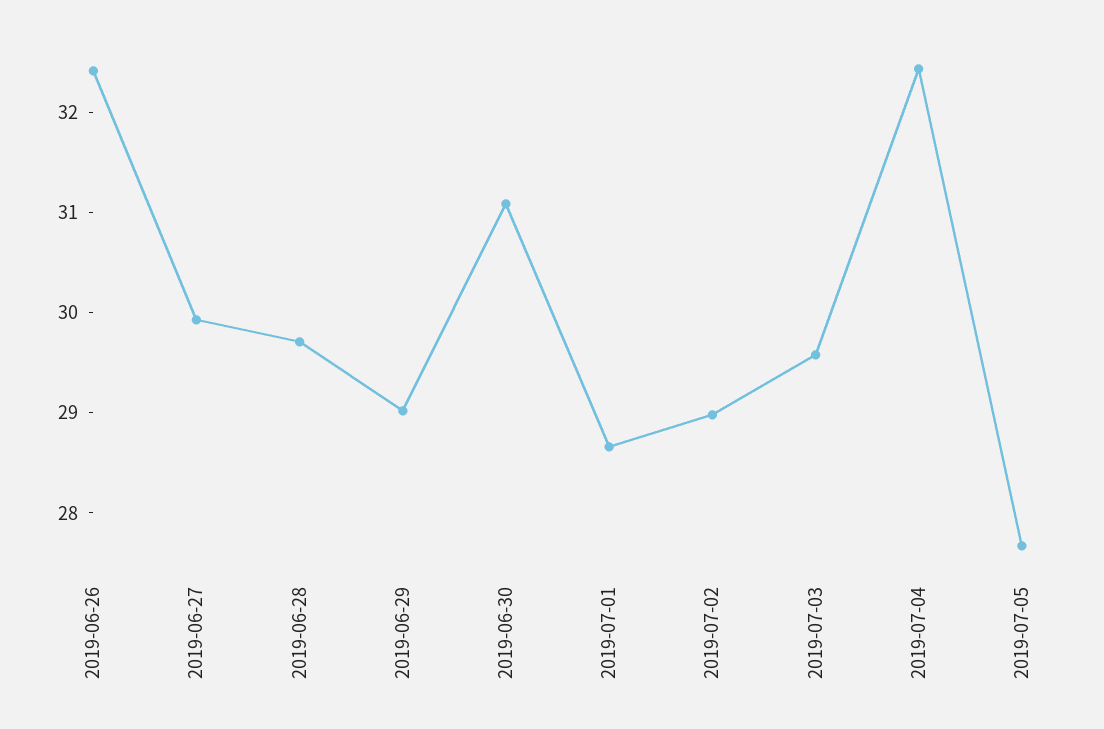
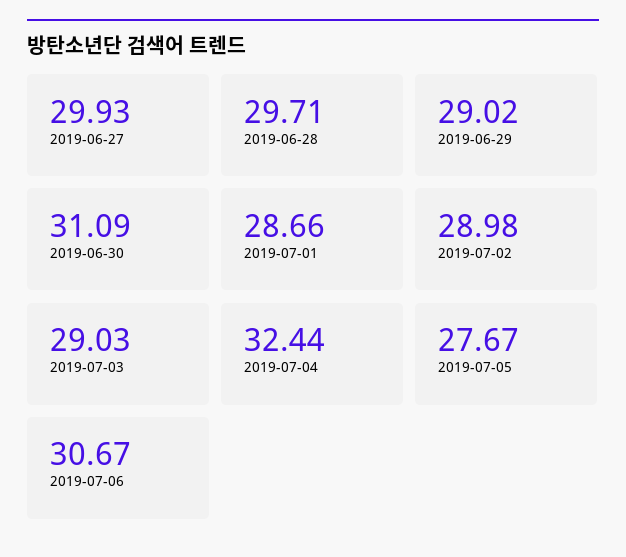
2019-06-26: 32.4 -> none
2019-07-03: 29.6 -> 29.03
2019-07-06: none -> 30.67

